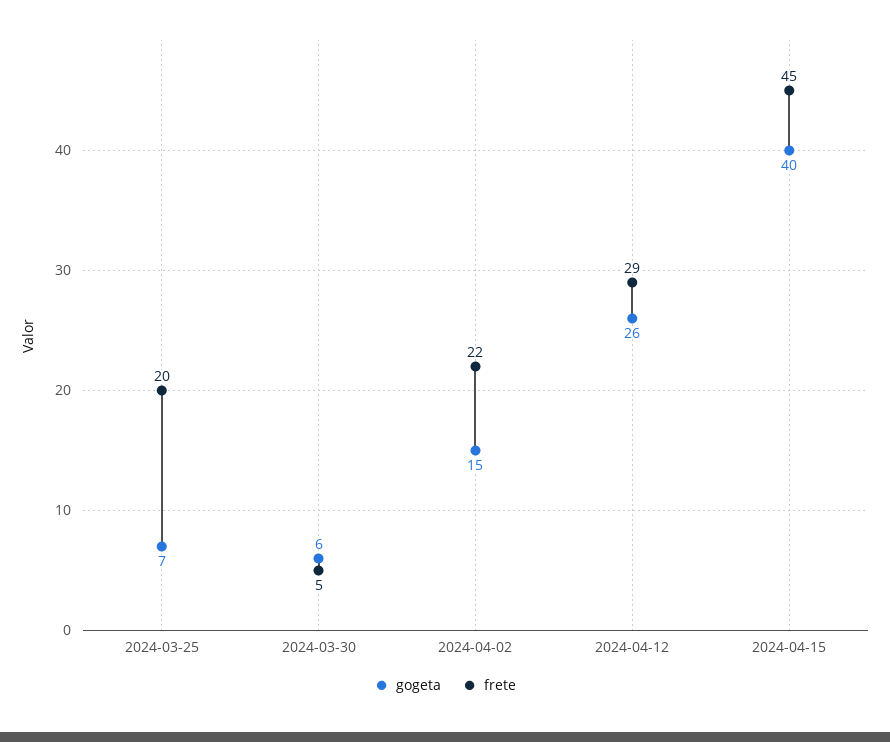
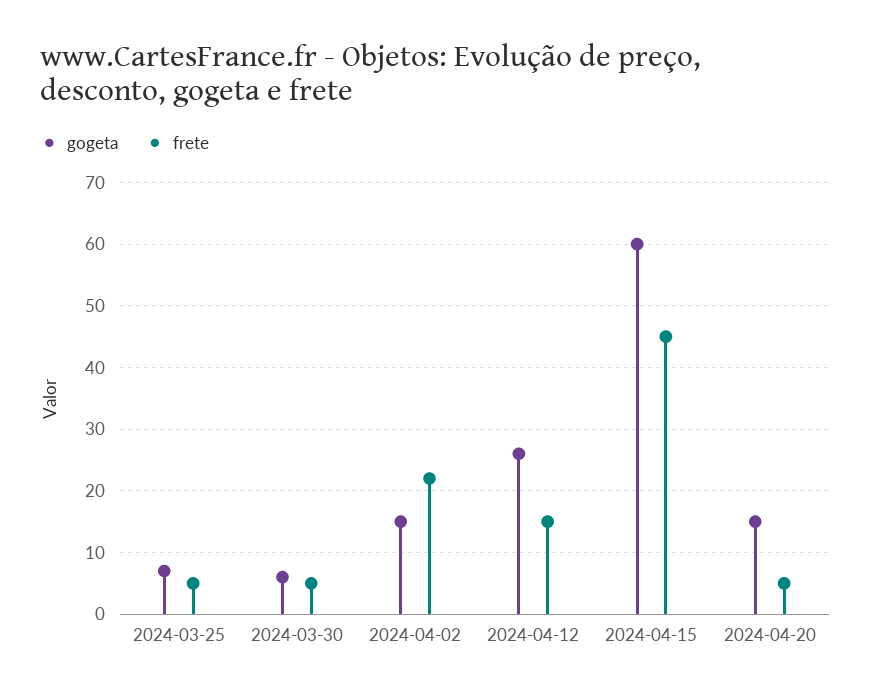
frete, 2024-03-25: 20 -> 5
frete, 2024-04-12: 29 -> 15
gogeta, 2024-04-15: 40 -> 60
gogeta, 2024-04-20: none -> 15
frete, 2024-04-20: none -> 5

